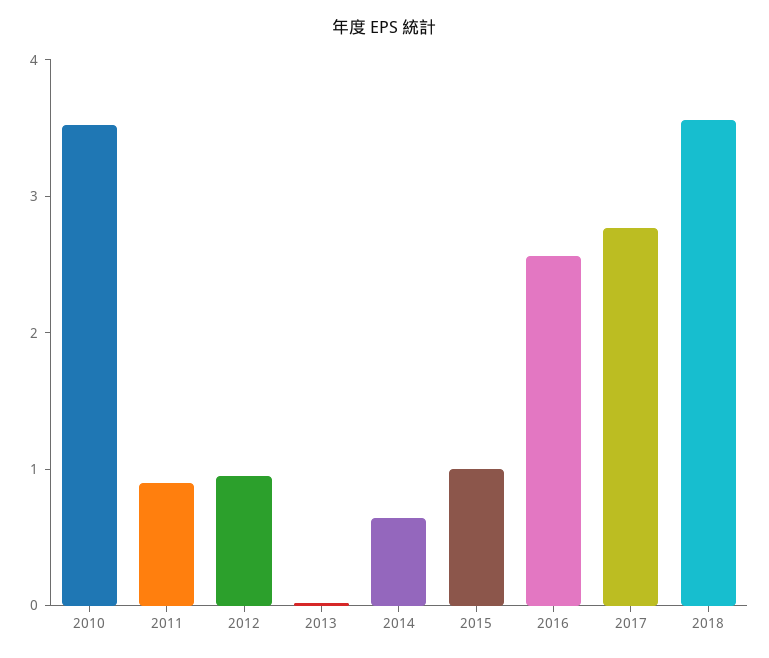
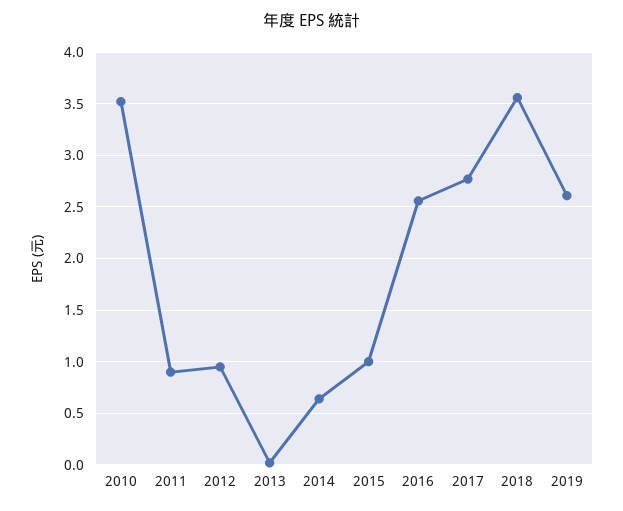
2019: none -> 2.6

